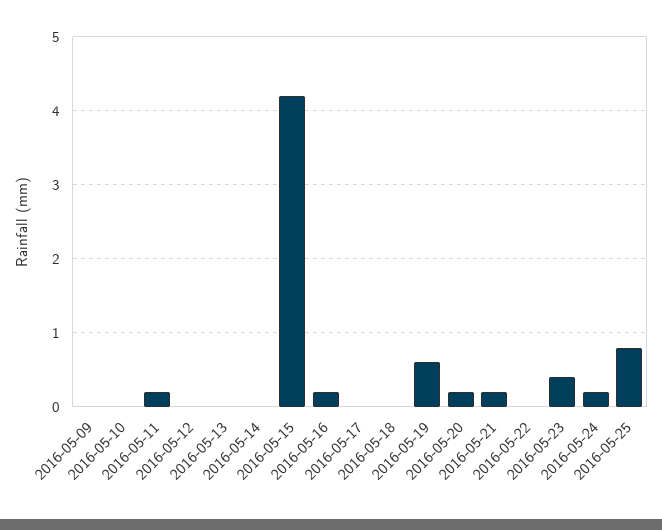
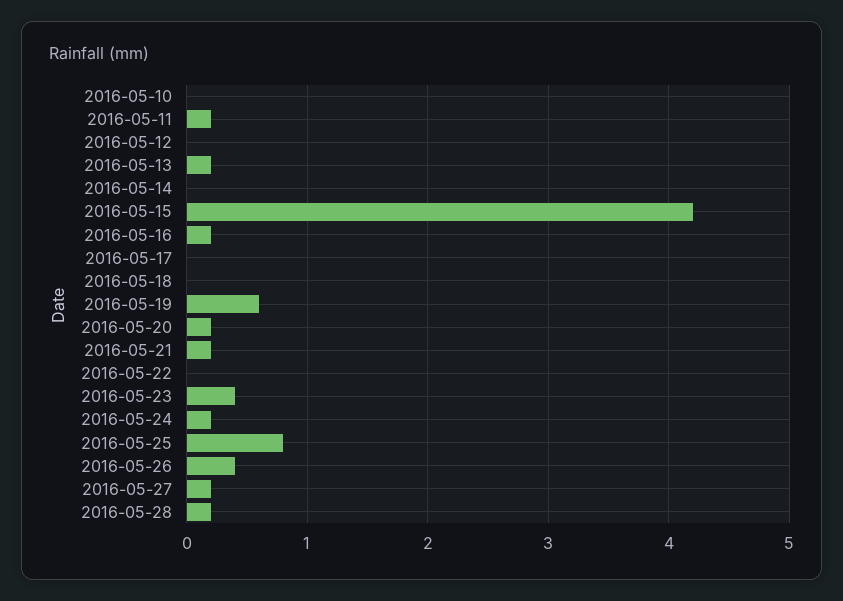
2016-05-09: 0 -> none
2016-05-13: 0 -> 0.2
2016-05-26: none -> 0.4
2016-05-27: none -> 0.2
2016-05-28: none -> 0.2

